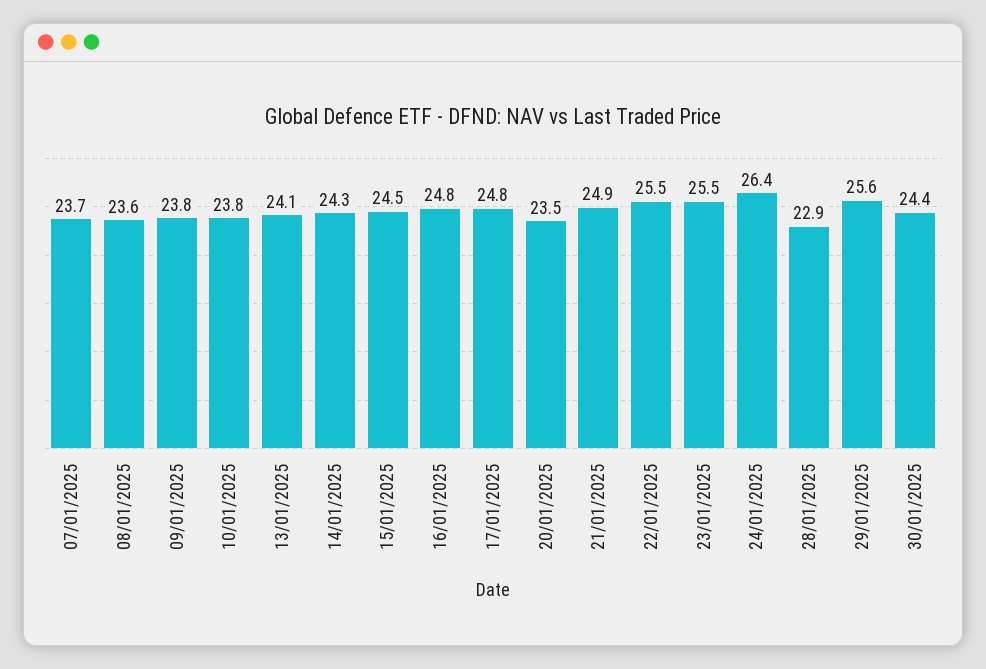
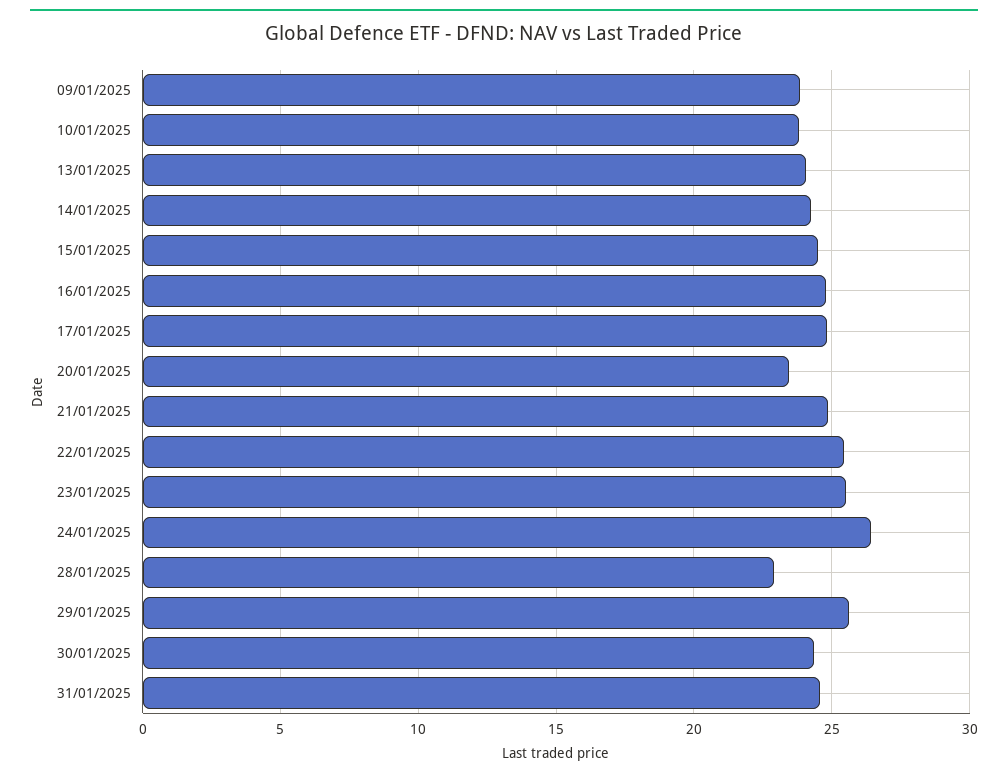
07/01/2025: 23.7 -> none
08/01/2025: 23.6 -> none
31/01/2025: none -> 24.5

